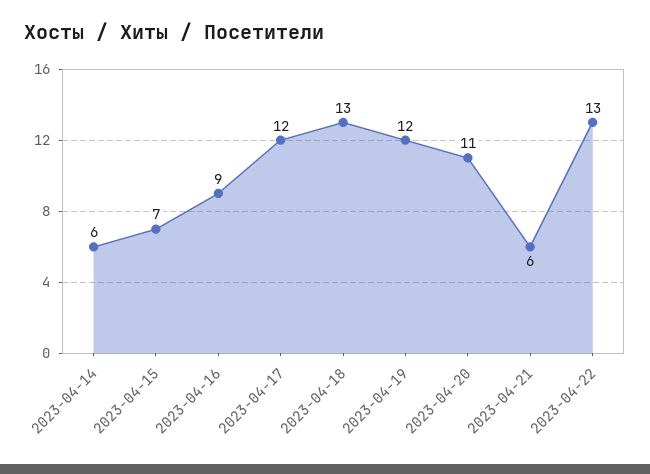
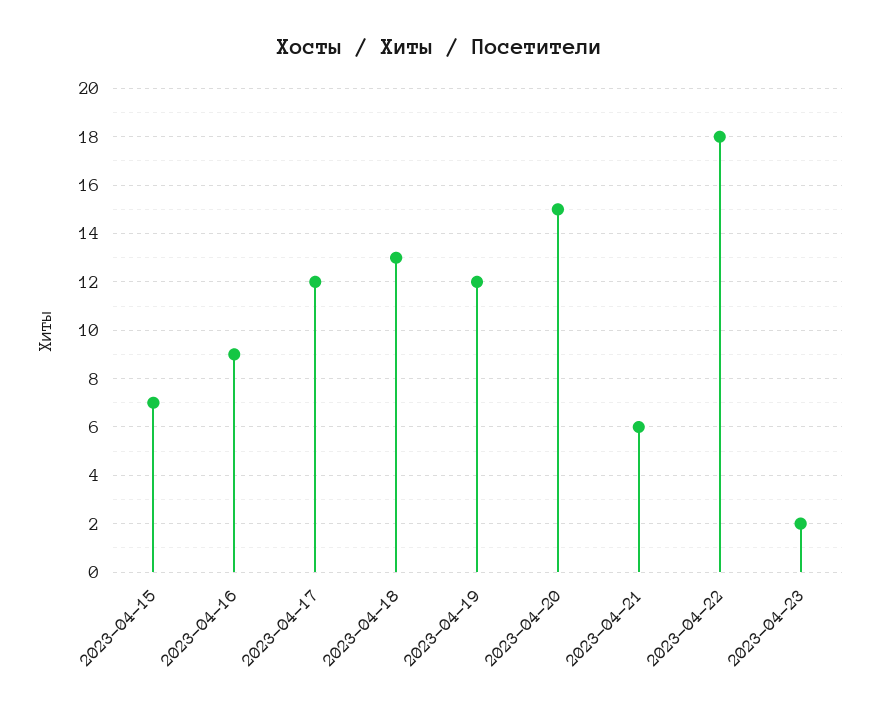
2023-04-14: 6 -> none
2023-04-20: 11 -> 15
2023-04-22: 13 -> 18
2023-04-23: none -> 2

